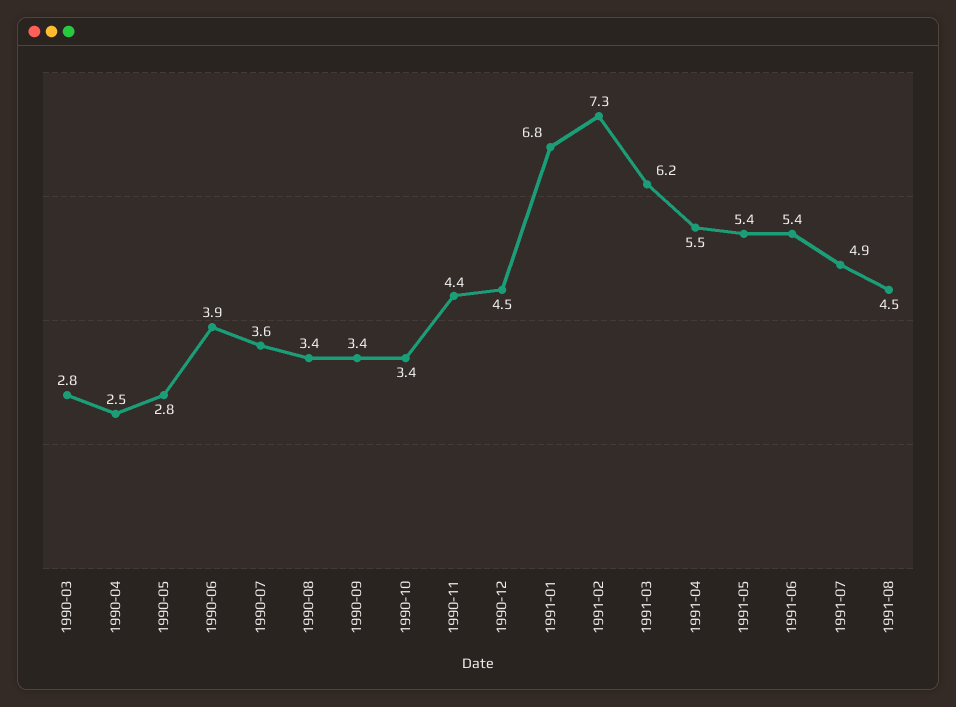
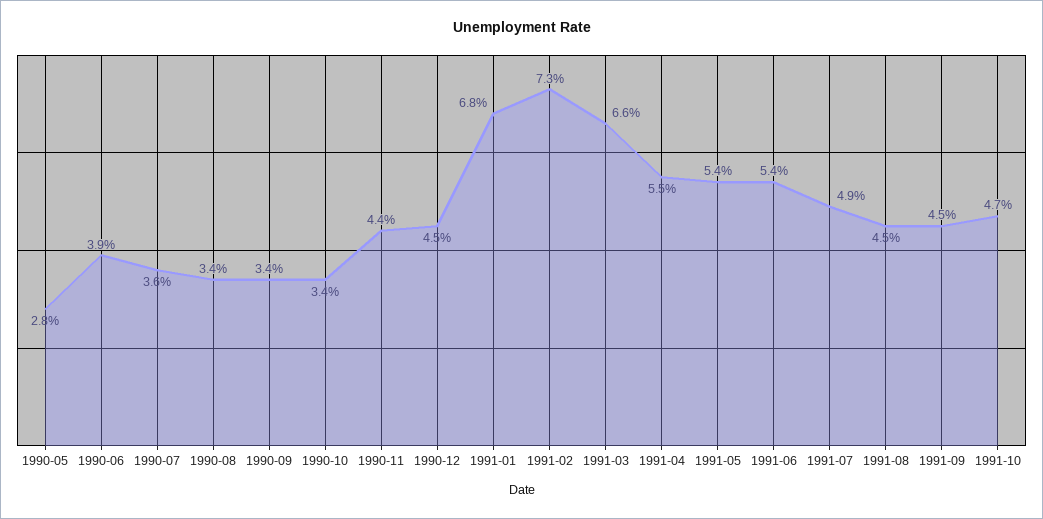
1990-03: 2.8 -> none
1990-04: 2.5 -> none
1991-03: 6.2 -> 6.6
1991-09: none -> 4.5
1991-10: none -> 4.7

